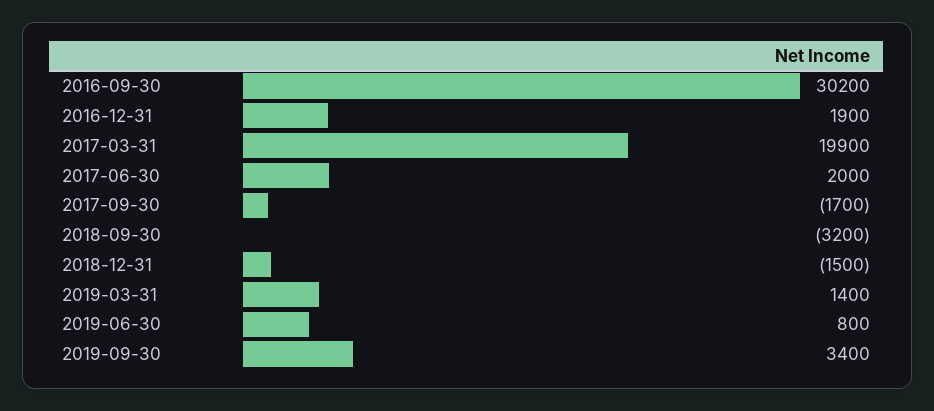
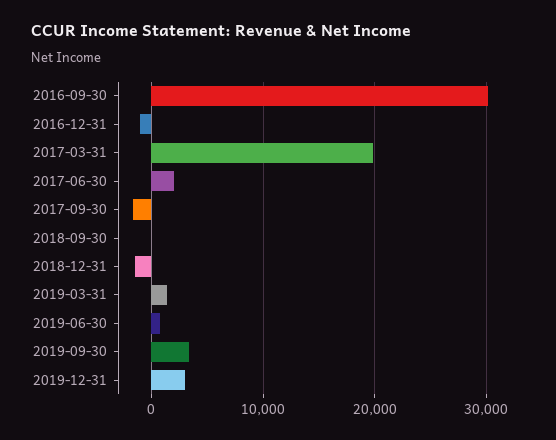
2016-12-31: 1900 -> -1000
2018-09-30: -3200 -> 0
2019-12-31: none -> 3000

